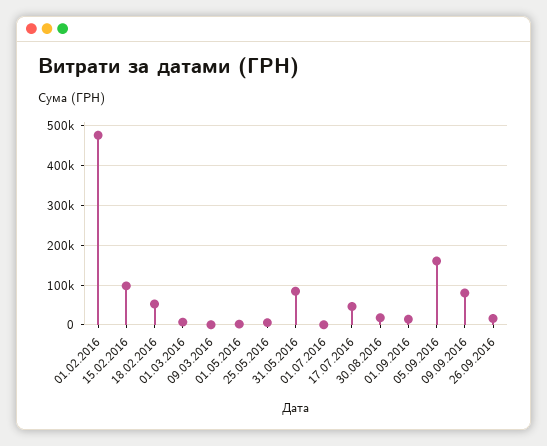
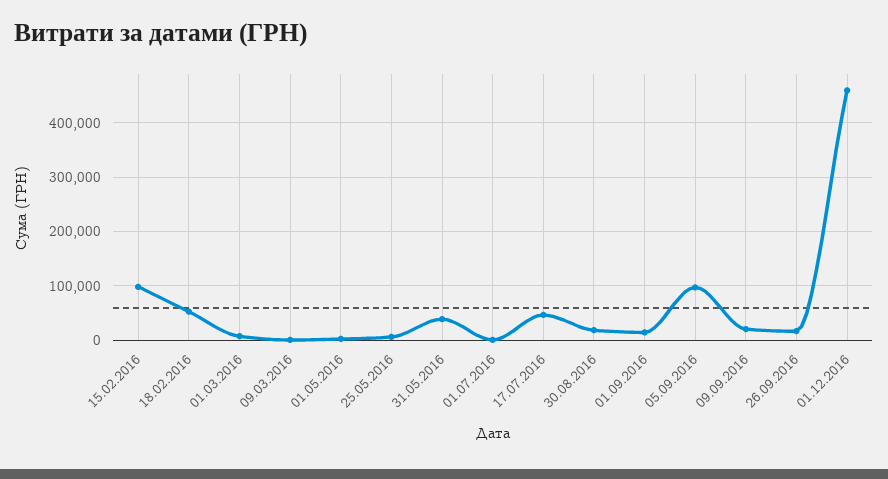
01.02.2016: 480000 -> none
31.05.2016: 80000 -> 40000
05.09.2016: 160000 -> 100000
09.09.2016: 80000 -> 20000
01.12.2016: none -> 460000

